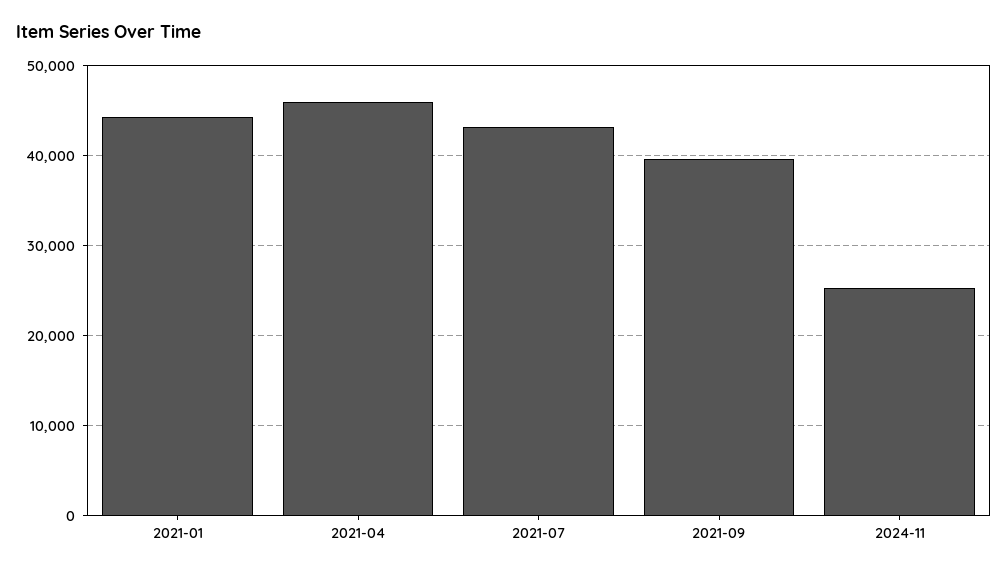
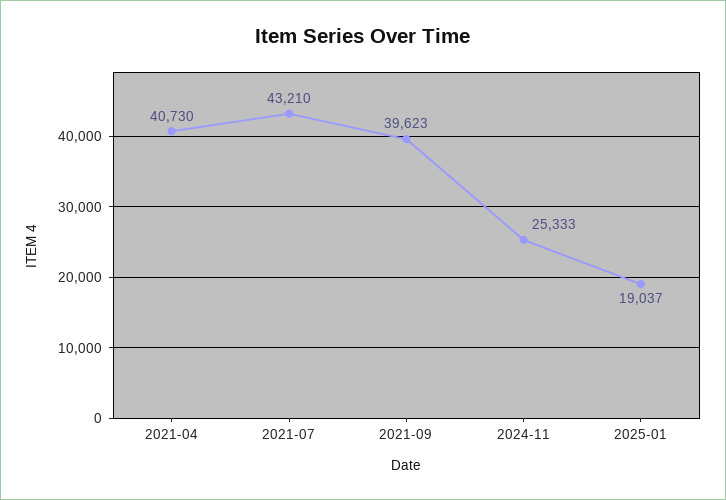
2021-01: 44000 -> none
2021-04: 46000 -> 40730
2025-01: none -> 19037

